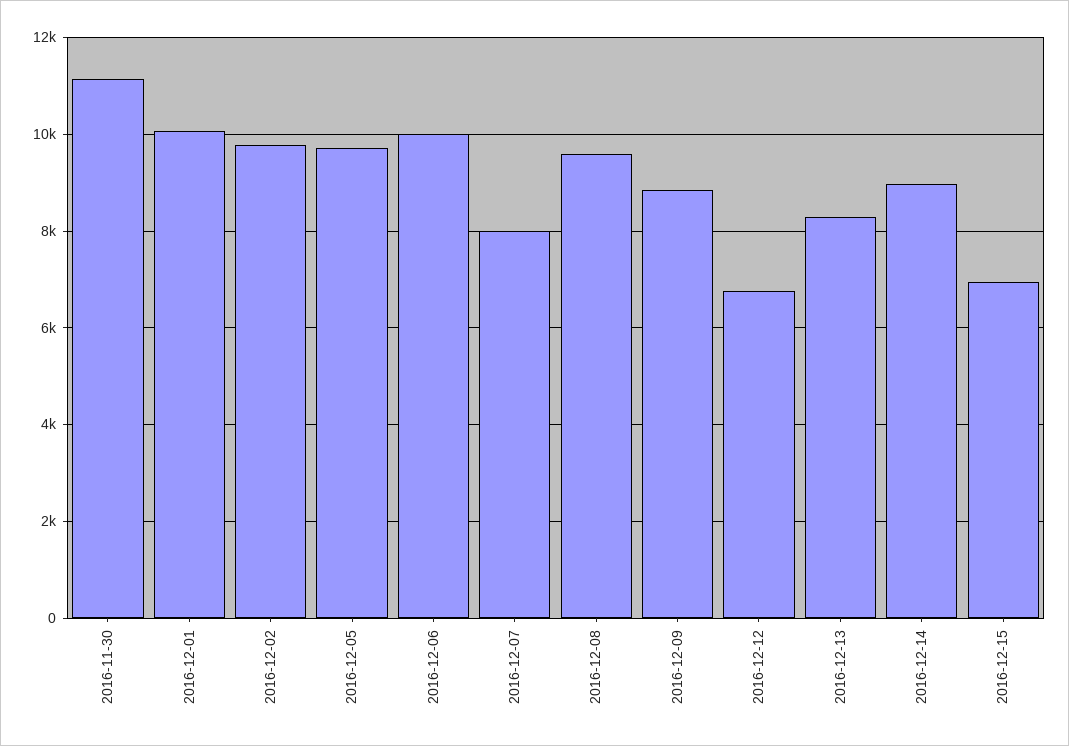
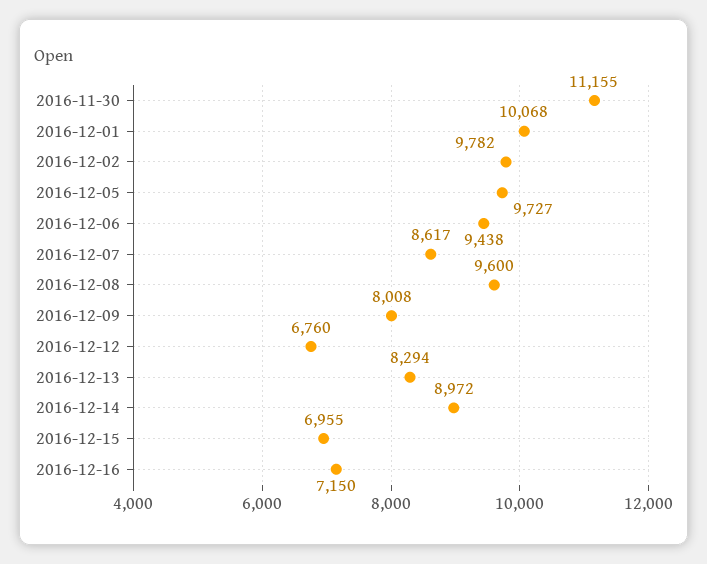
2016-12-06: 10000 -> 9438
2016-12-07: 8000 -> 8617
2016-12-09: 8800 -> 8008
2016-12-16: none -> 7150

